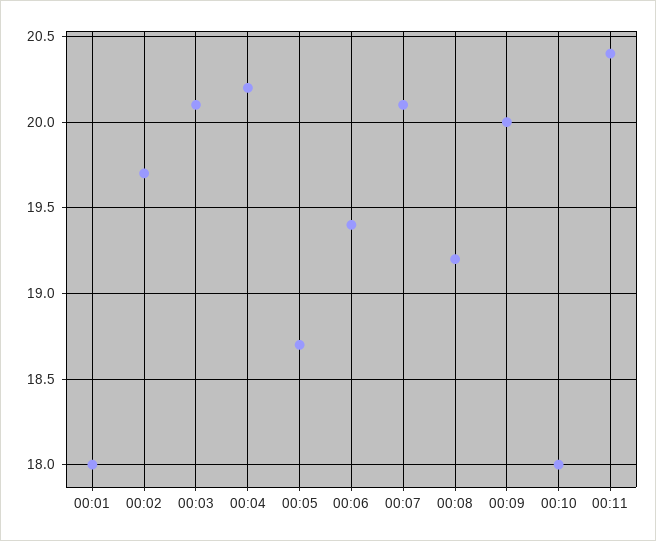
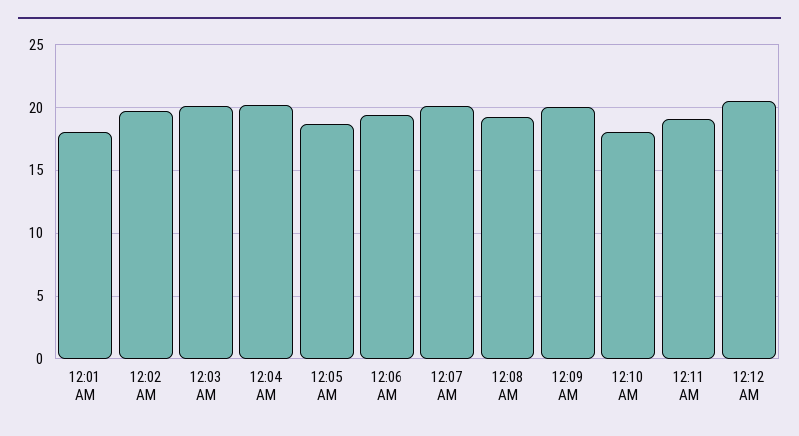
00:11: 20.4 -> 19
12:12 AM: none -> 20.5

